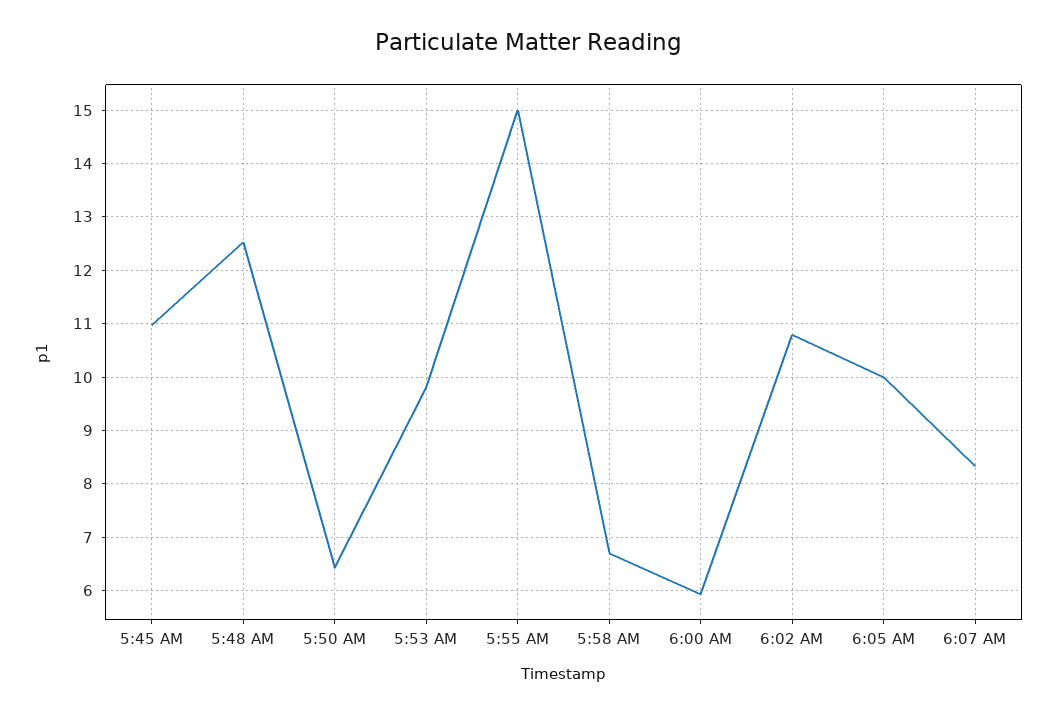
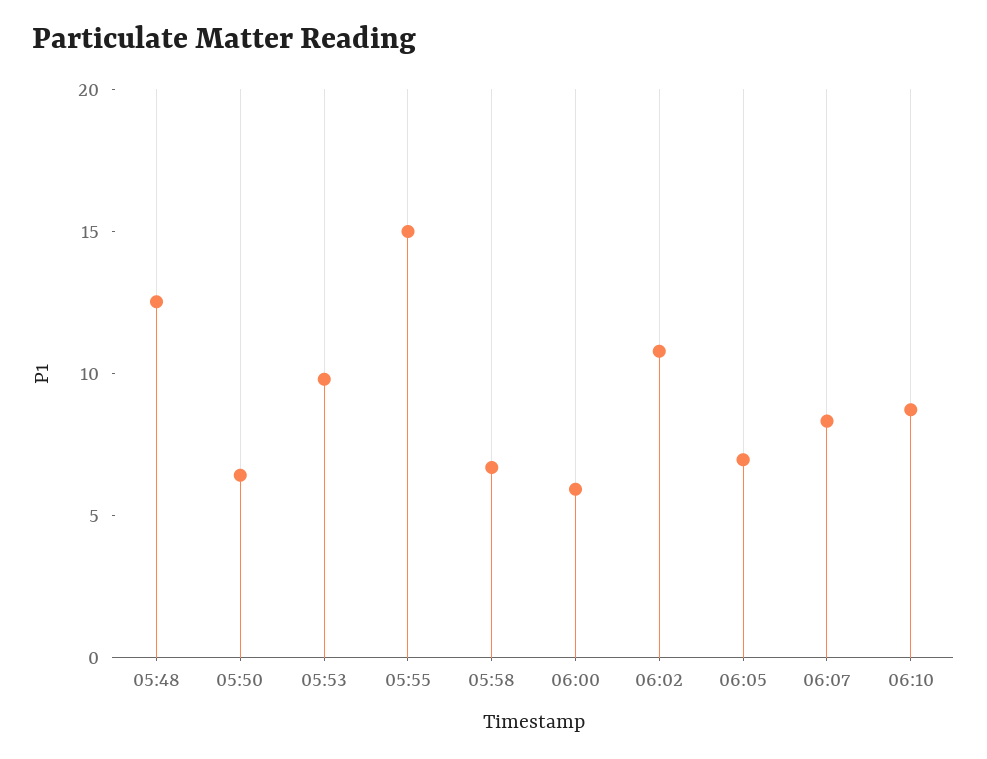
5:45 AM: 11 -> none
6:05 AM: 10 -> 7
06:10: none -> 9

